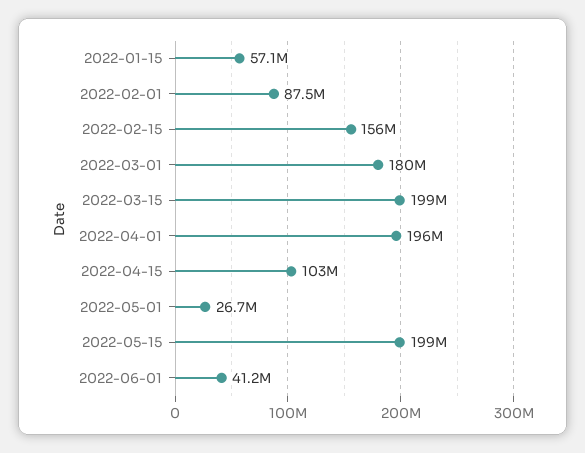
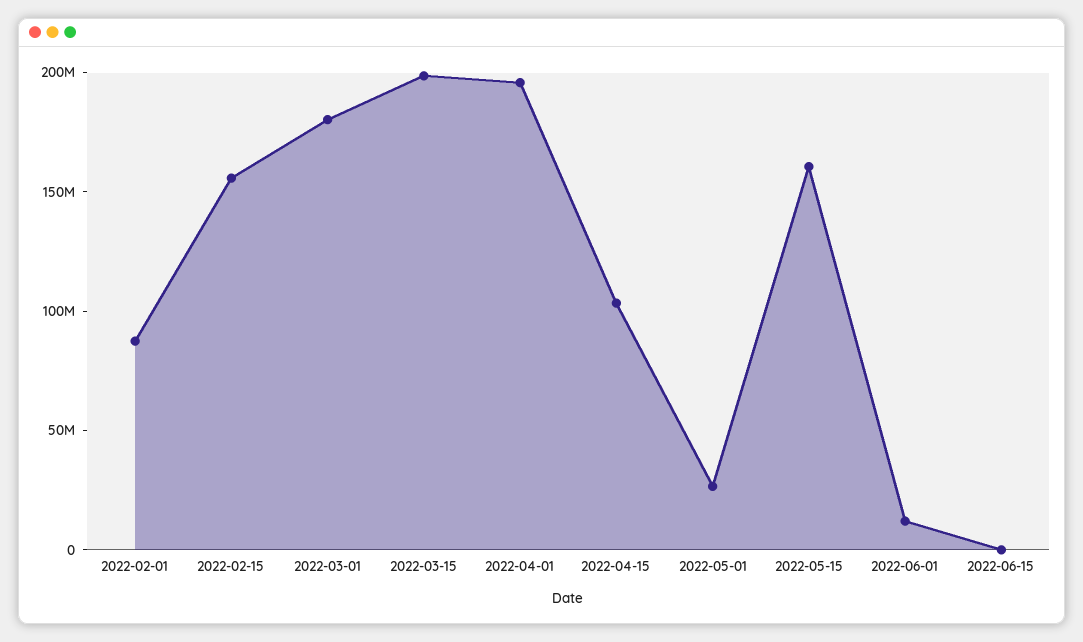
2022-01-15: 57100000 -> none
2022-05-15: 199000000 -> 160000000
2022-06-01: 41200000 -> 10000000
2022-06-15: none -> 0

